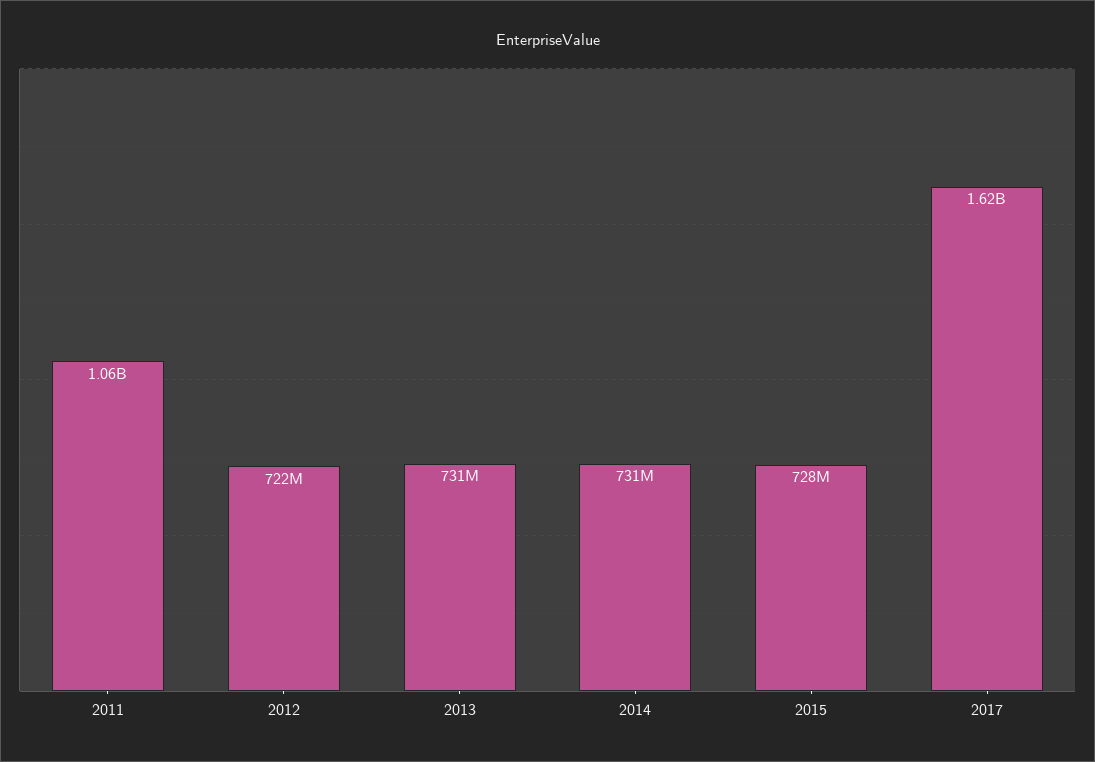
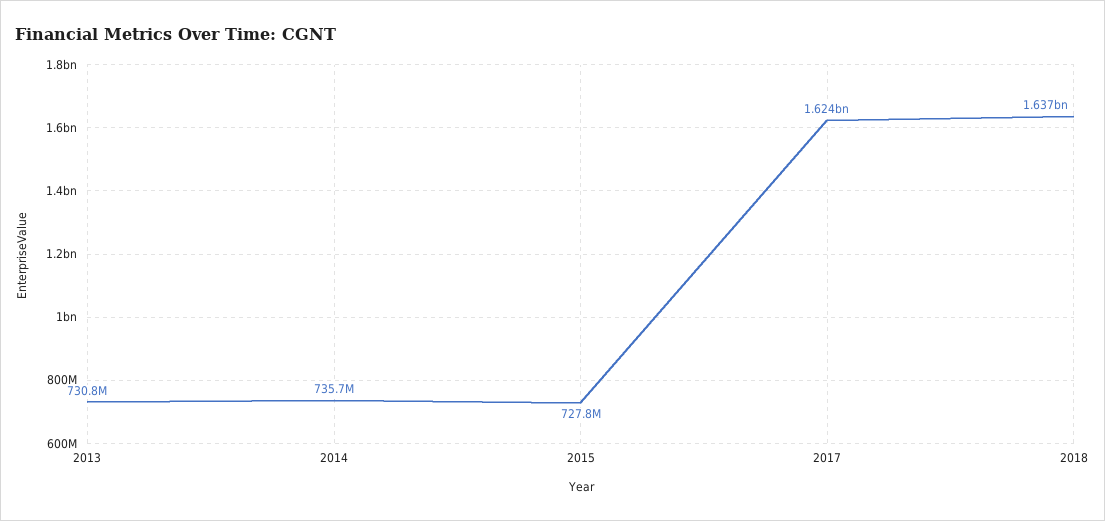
2011: 1060000000 -> none
2012: 722000000 -> none
2014: 731000000 -> 735700000
2018: none -> 1637000000

